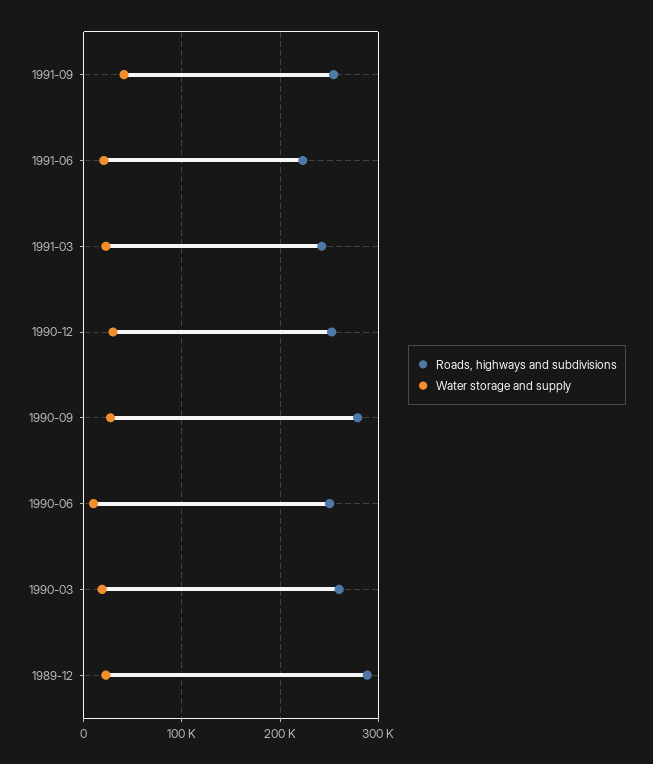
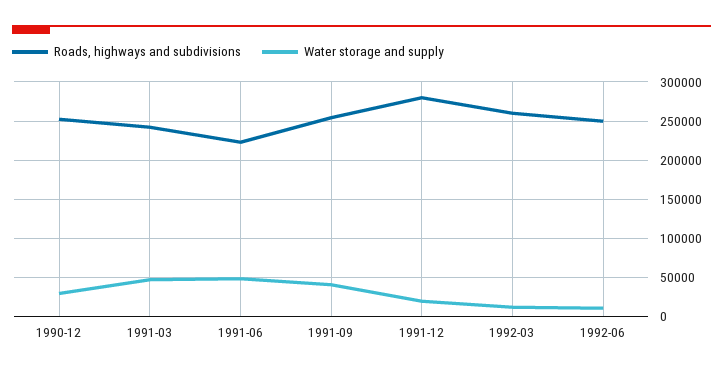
Water storage and supply, 1991-06: 20000 -> 50000
Water storage and supply, 1991-03: 20000 -> 50000
Roads, highways and subdivisions, 1990-09: 280000 -> none
Water storage and supply, 1990-09: 30000 -> none
Roads, highways and subdivisions, 1990-06: 250000 -> none
Water storage and supply, 1990-06: 10000 -> none
Roads, highways and subdivisions, 1990-03: 260000 -> none
Water storage and supply, 1990-03: 20000 -> none
Roads, highways and subdivisions, 1989-12: 290000 -> none
Water storage and supply, 1989-12: 20000 -> none
Roads, highways and subdivisions, 1991-12: none -> 280000
Water storage and supply, 1991-12: none -> 20000
Roads, highways and subdivisions, 1992-03: none -> 260000
Water storage and supply, 1992-03: none -> 10000
Roads, highways and subdivisions, 1992-06: none -> 250000
Water storage and supply, 1992-06: none -> 10000

